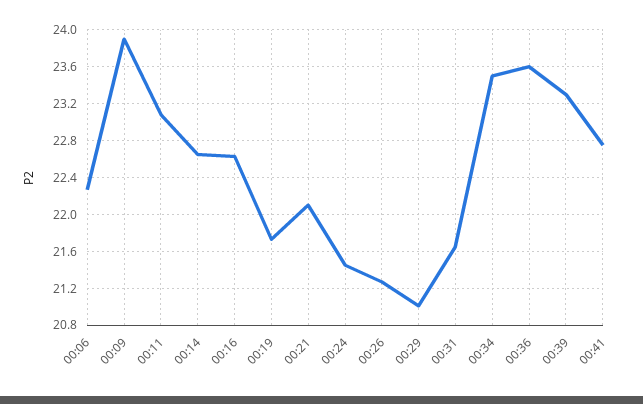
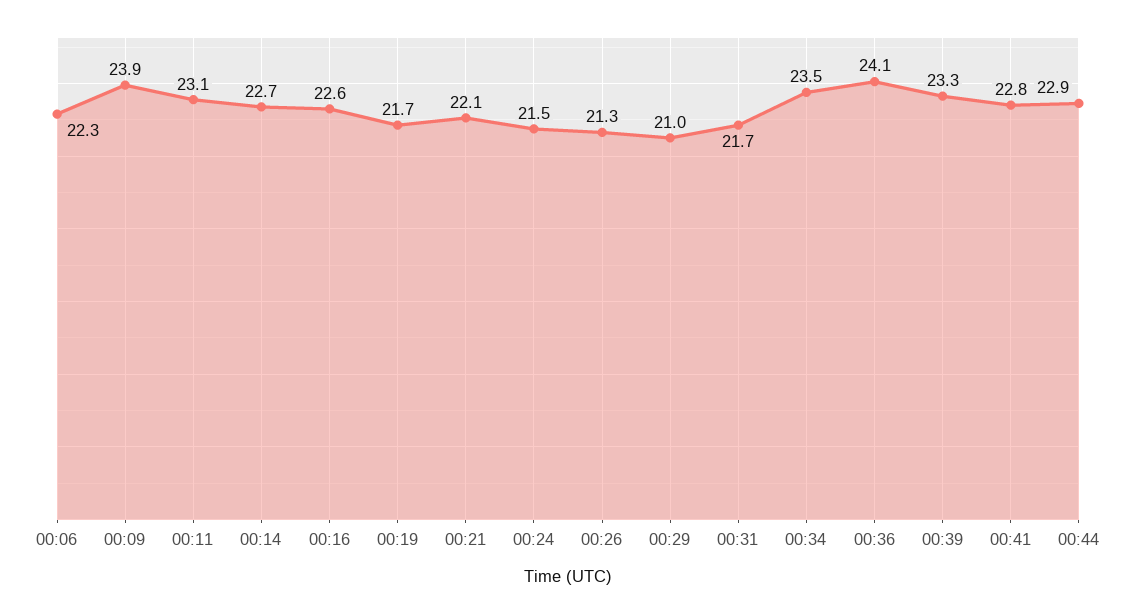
00:36: 23.6 -> 24.1
00:44: none -> 22.9

